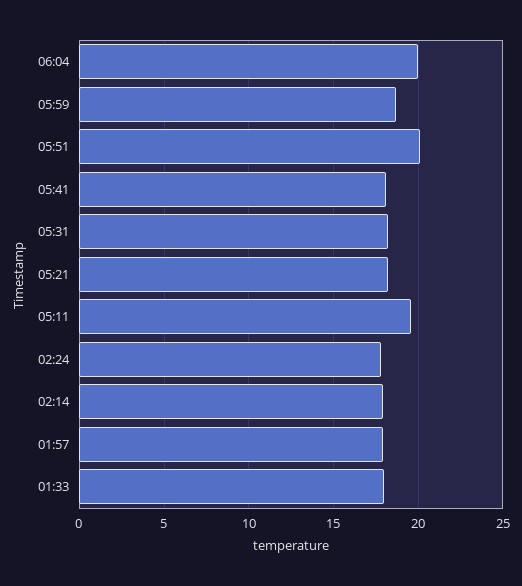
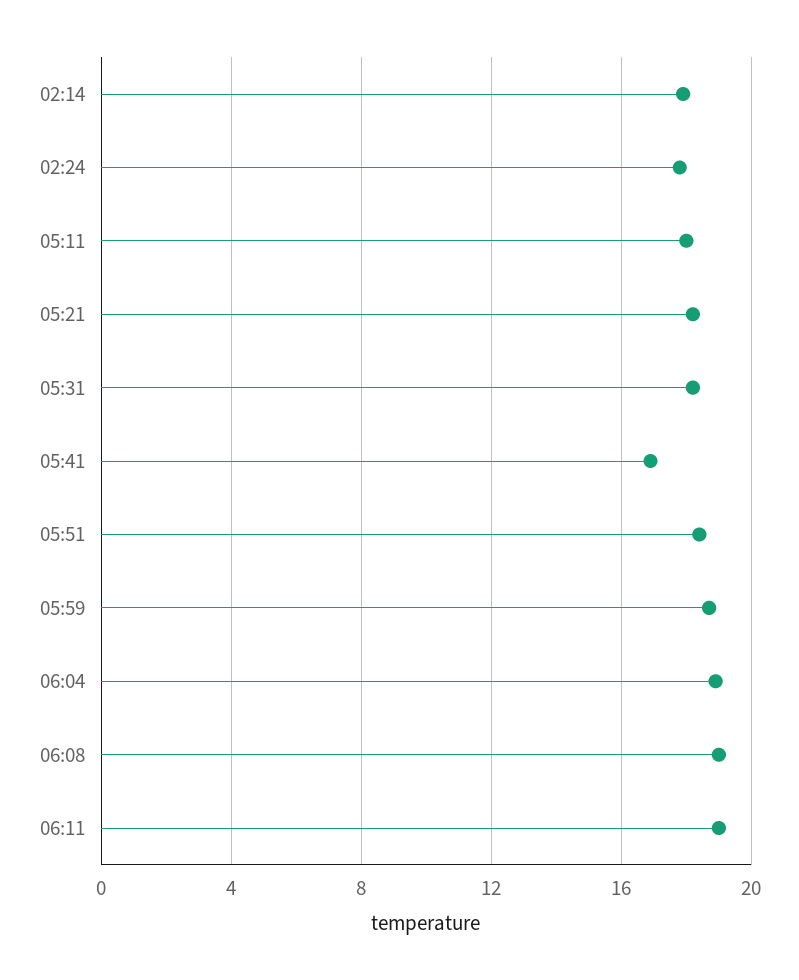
06:04: 20 -> 19
05:51: 20 -> 18.5
05:41: 18 -> 17
05:11: 19.5 -> 18
01:57: 18 -> none
01:33: 18 -> none
06:08: none -> 19
06:11: none -> 19

